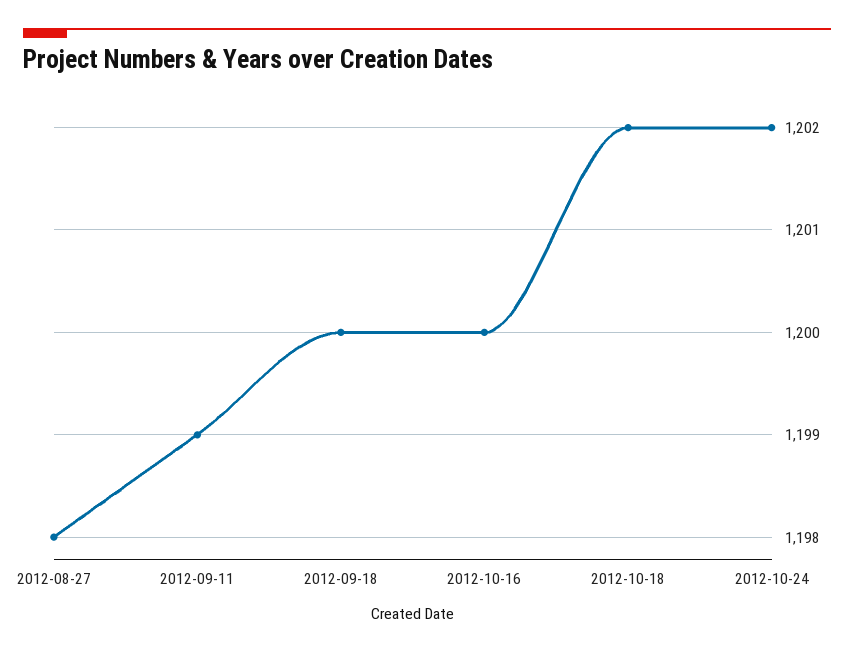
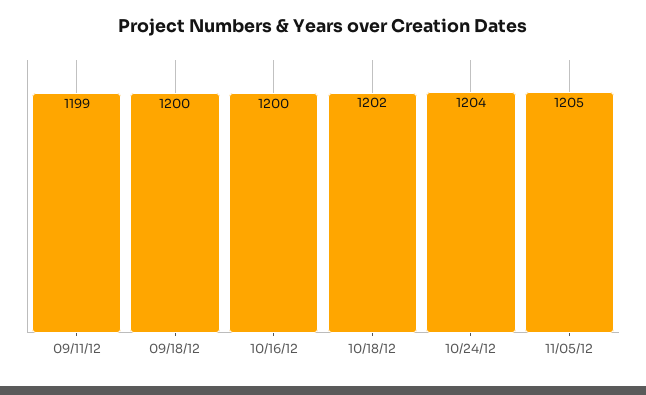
2012-08-27: 1198 -> none
2012-10-24: 1202 -> 1204
11/05/12: none -> 1205

